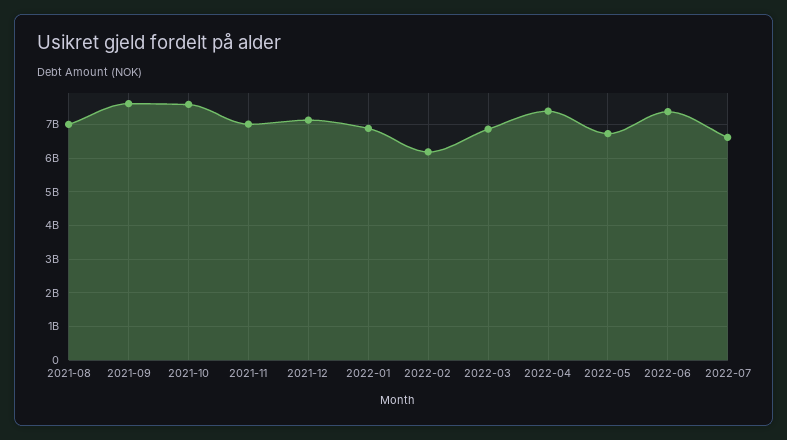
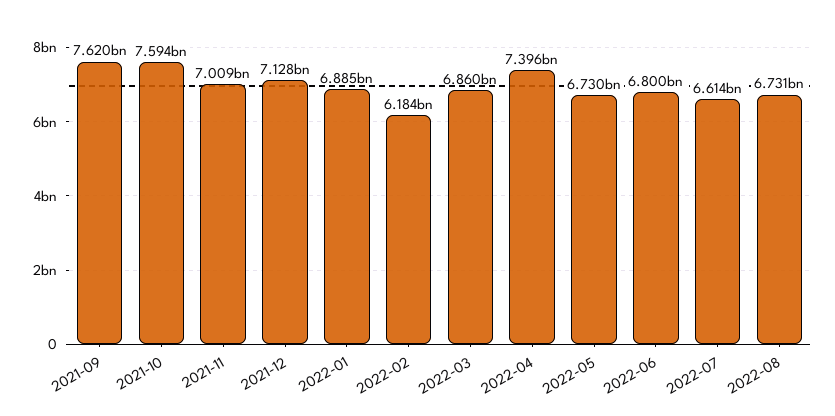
2021-08: 7000000000 -> none
2022-06: 7400000000 -> 6800000000
2022-08: none -> 6731000000

